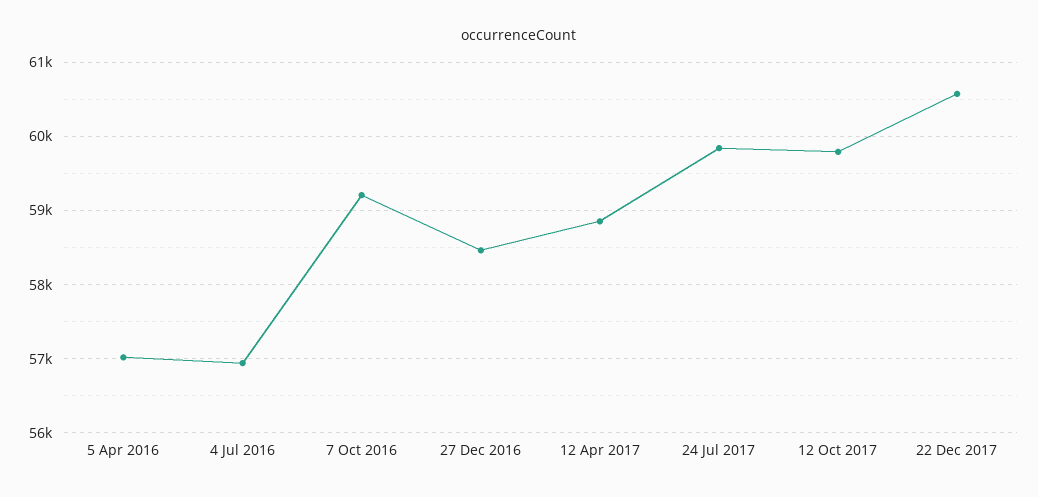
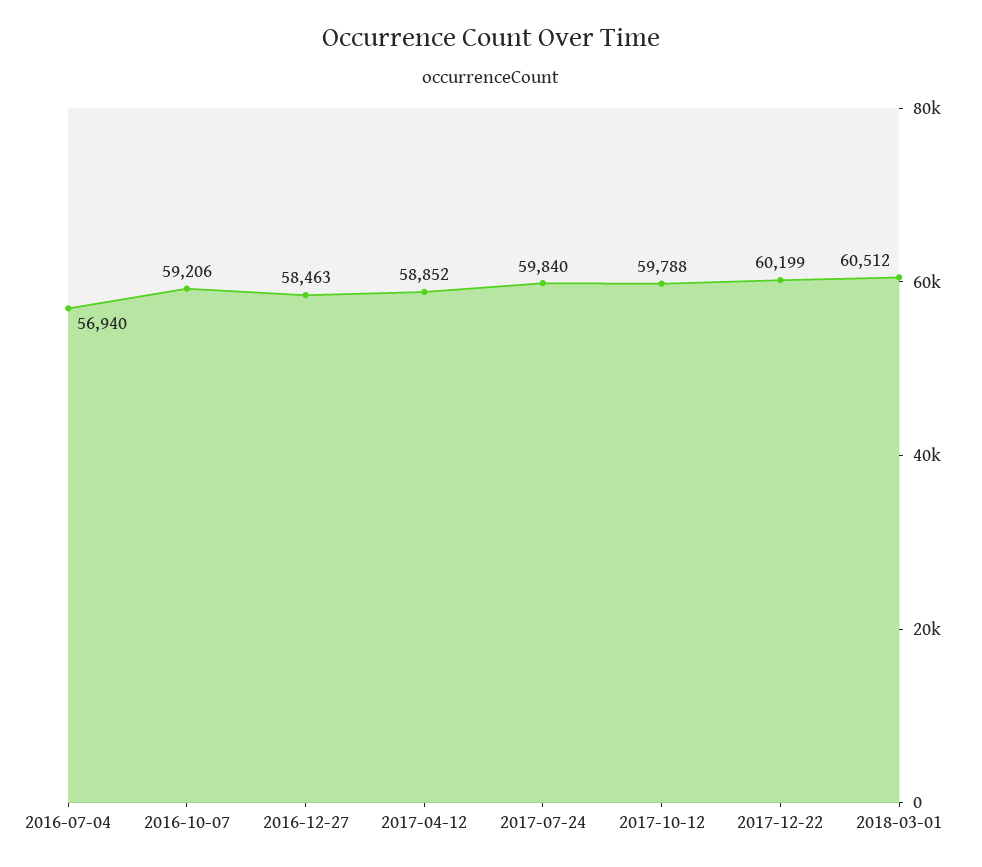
5 Apr 2016: 57000 -> none
22 Dec 2017: 60600 -> 60199
2018-03-01: none -> 60512

